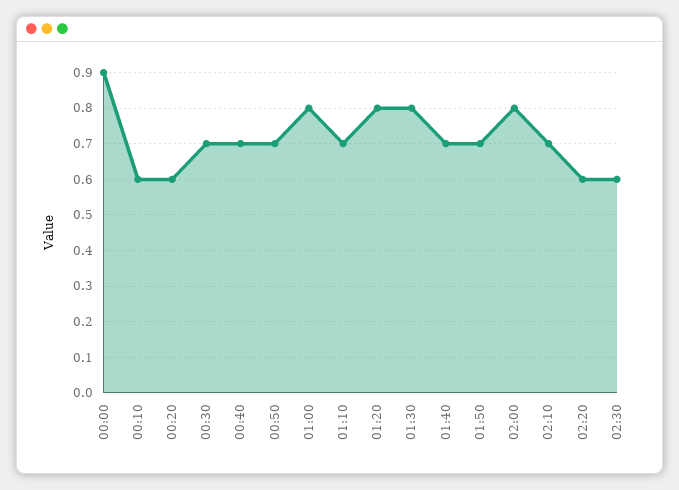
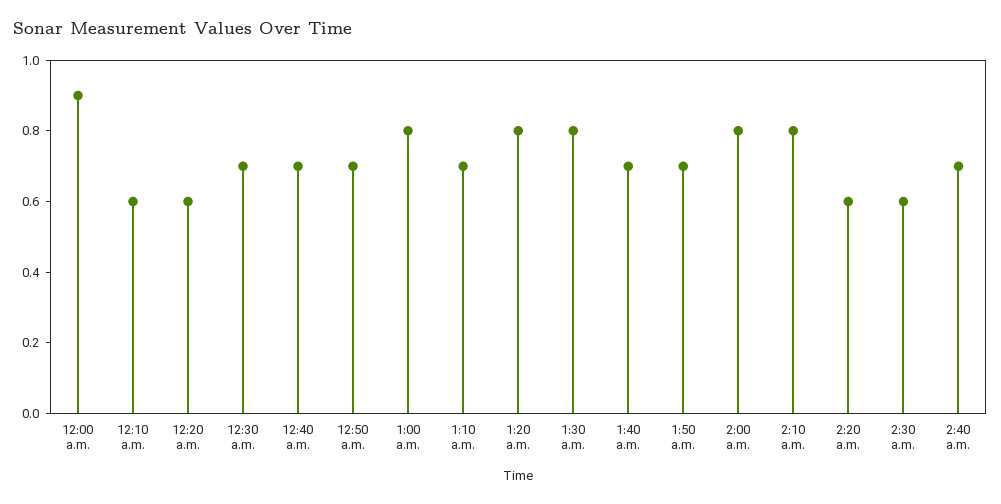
02:10: 0.7 -> 0.8
2:40 a.m.: none -> 0.7

